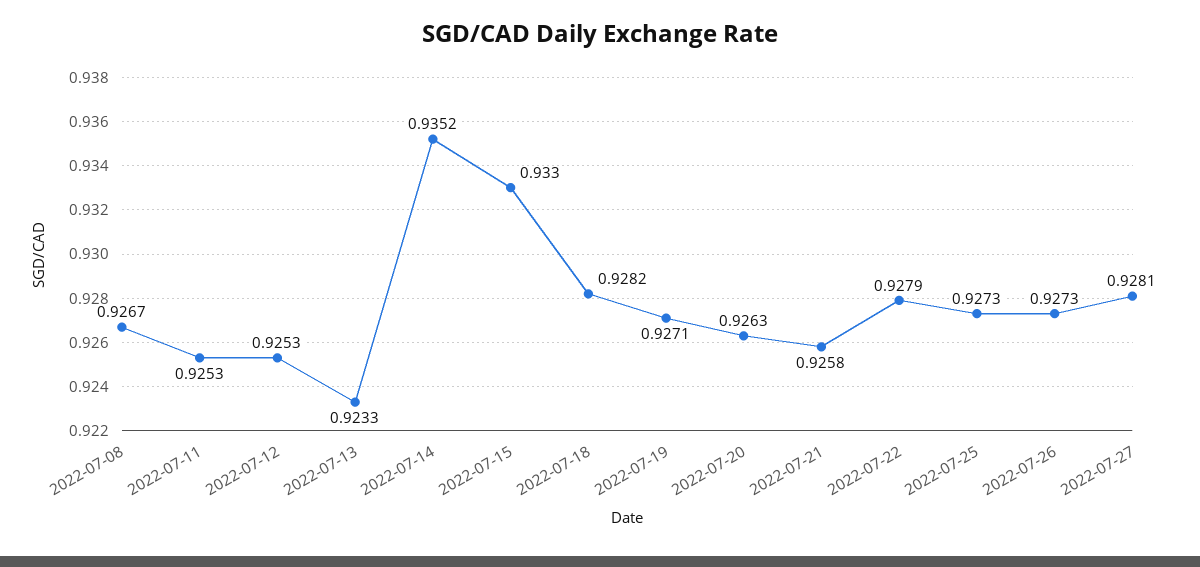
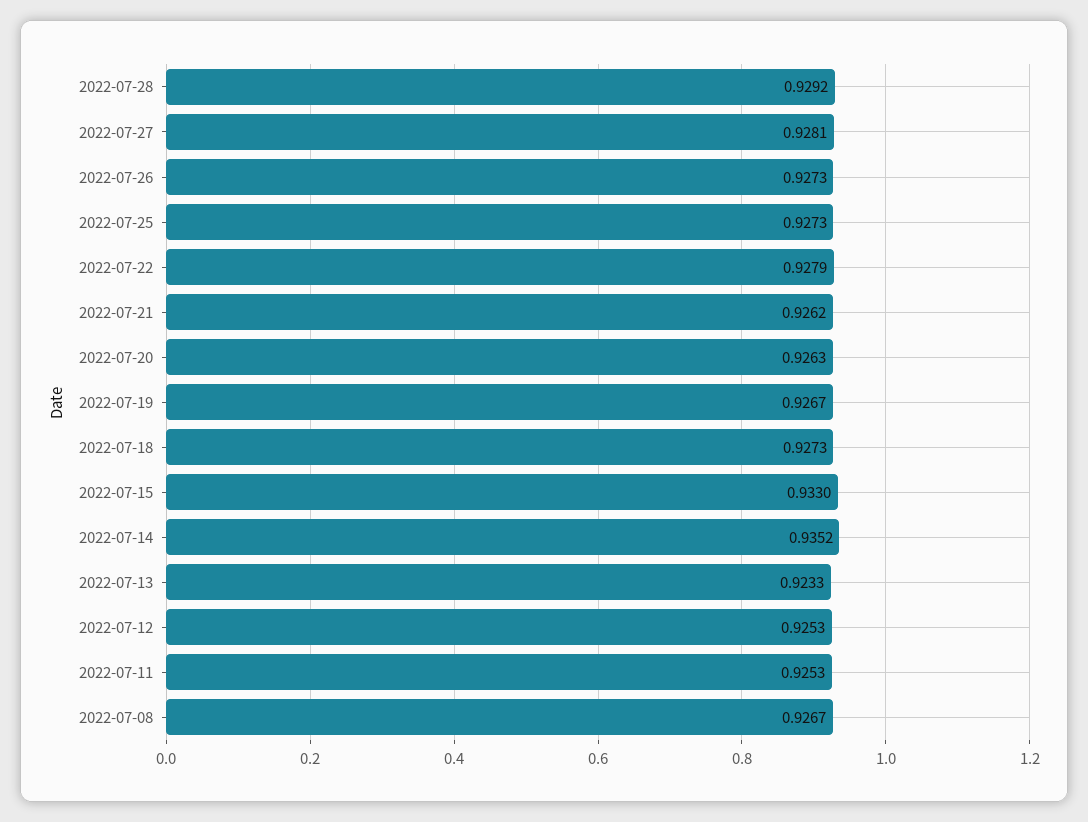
2022-07-18: 0.9282 -> 0.9273
2022-07-19: 0.9271 -> 0.9267
2022-07-21: 0.9258 -> 0.9262
2022-07-28: none -> 0.9292

